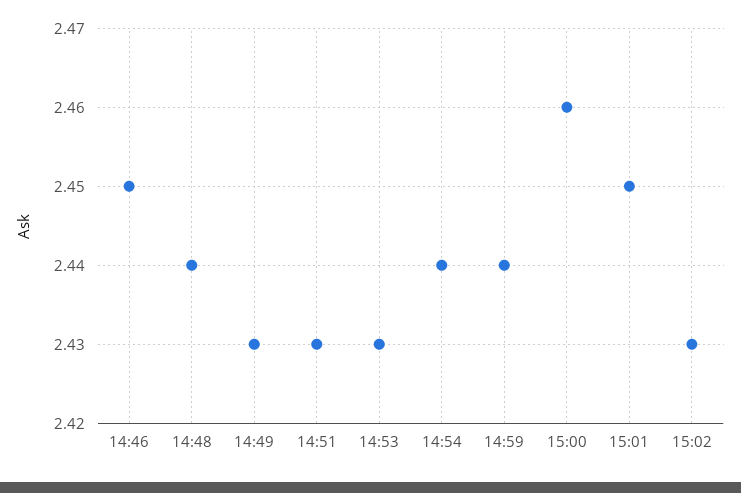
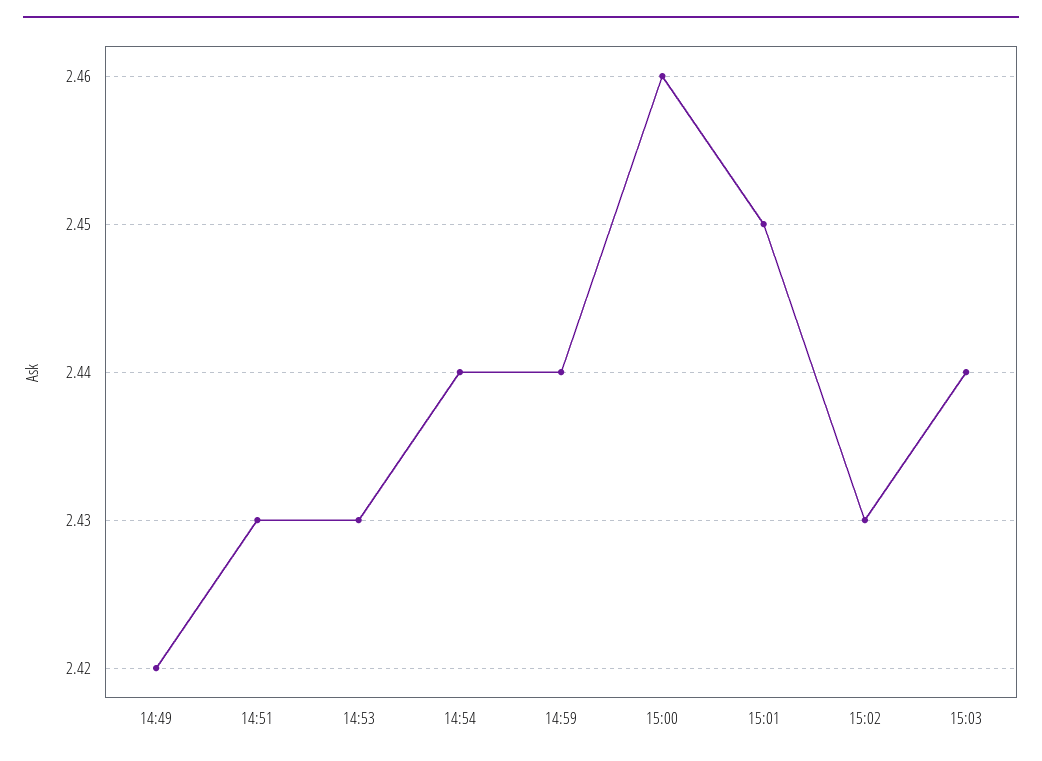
14:46: 2.45 -> none
14:48: 2.44 -> none
14:49: 2.43 -> 2.42
15:03: none -> 2.44

